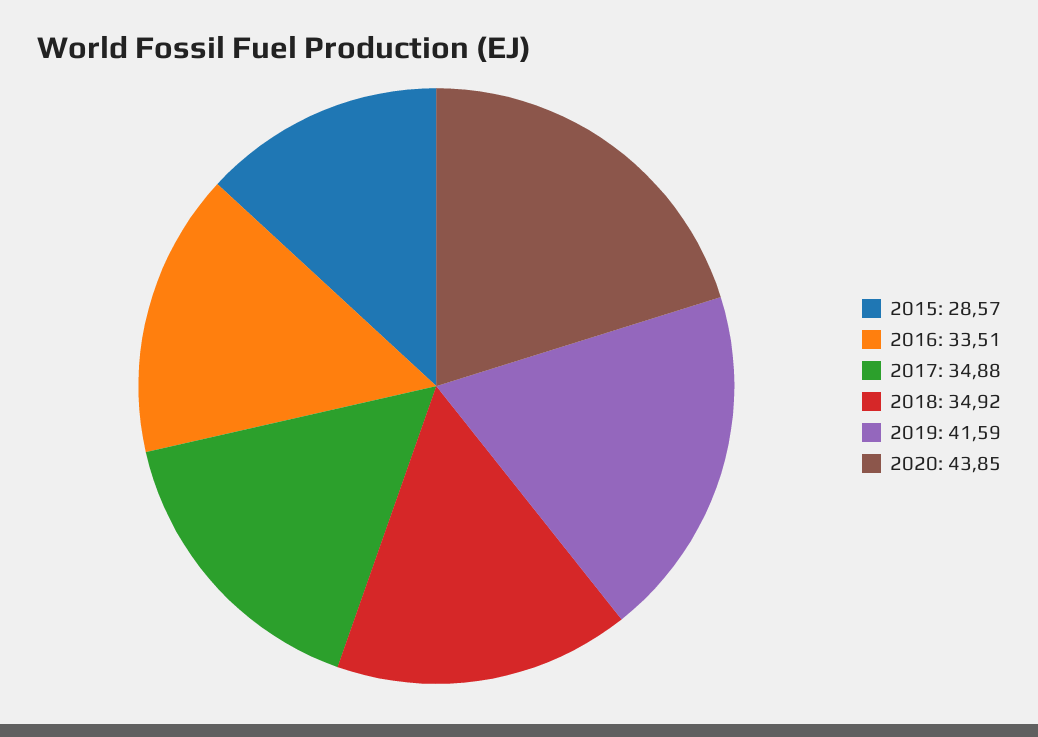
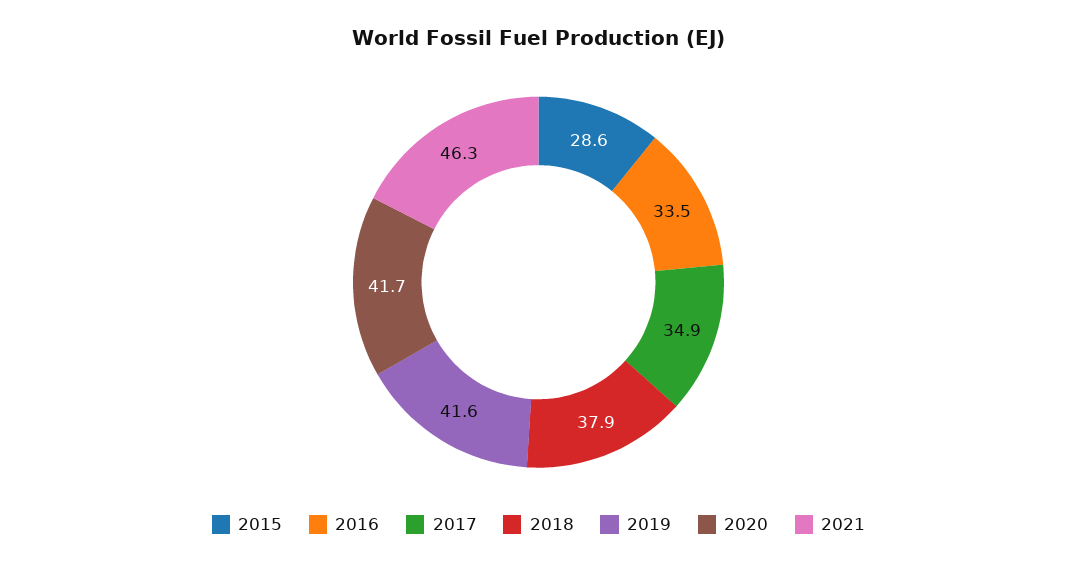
2018: 34.92 -> 37.9
2020: 43.85 -> 41.7
2021: none -> 46.3

